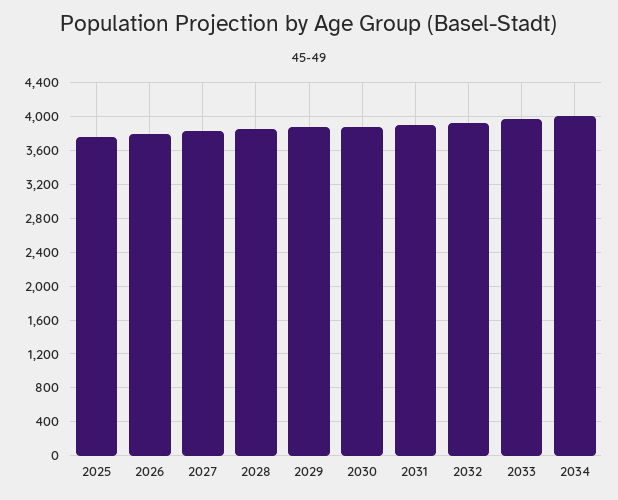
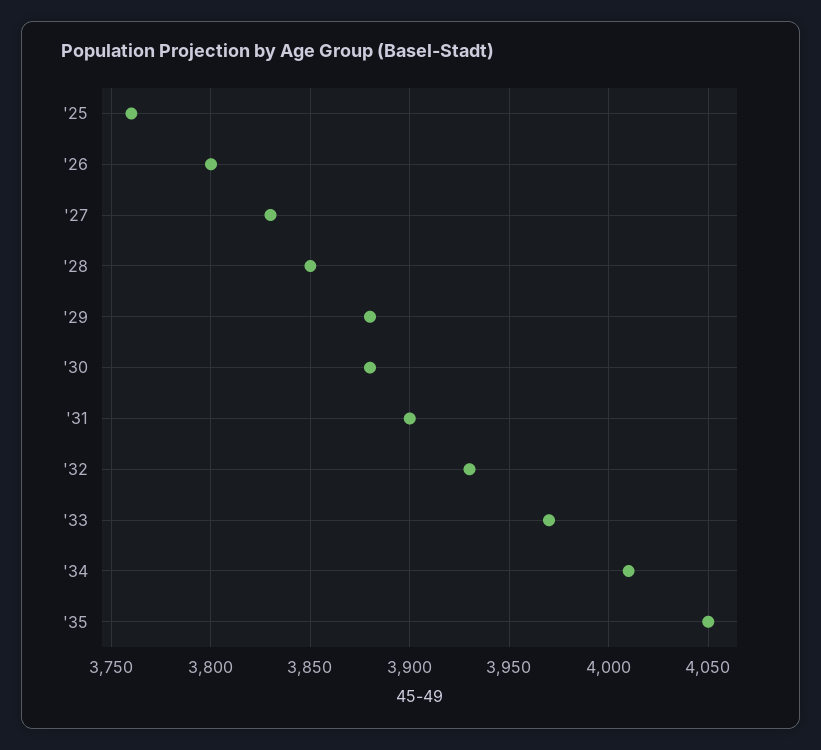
'35: none -> 4050

